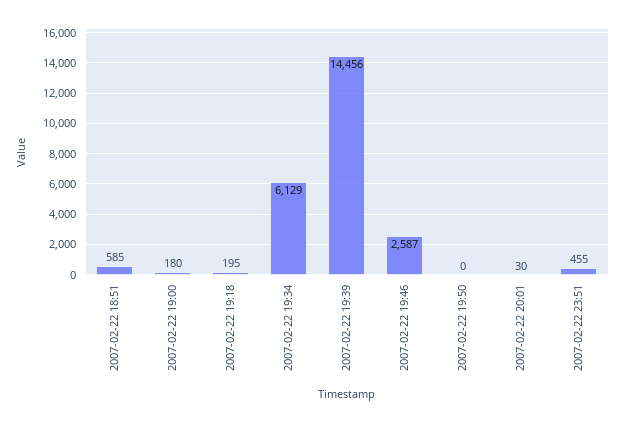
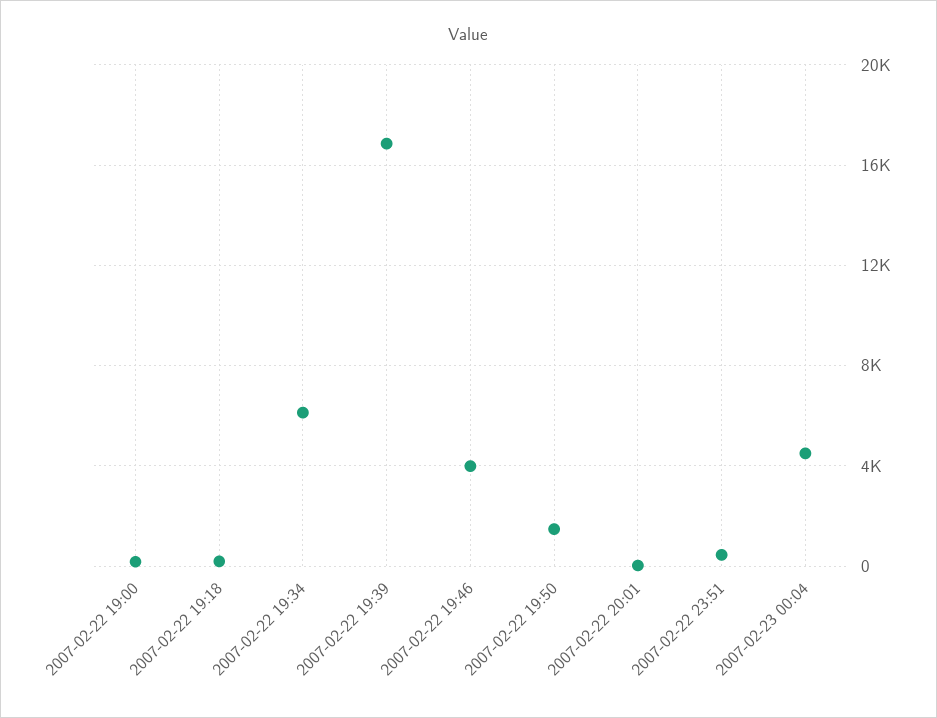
2007-02-22 18:51: 585 -> none
2007-02-22 19:39: 14456 -> 17000
2007-02-22 19:46: 2587 -> 4000
2007-02-22 19:50: 0 -> 1500
2007-02-23 00:04: none -> 4500

